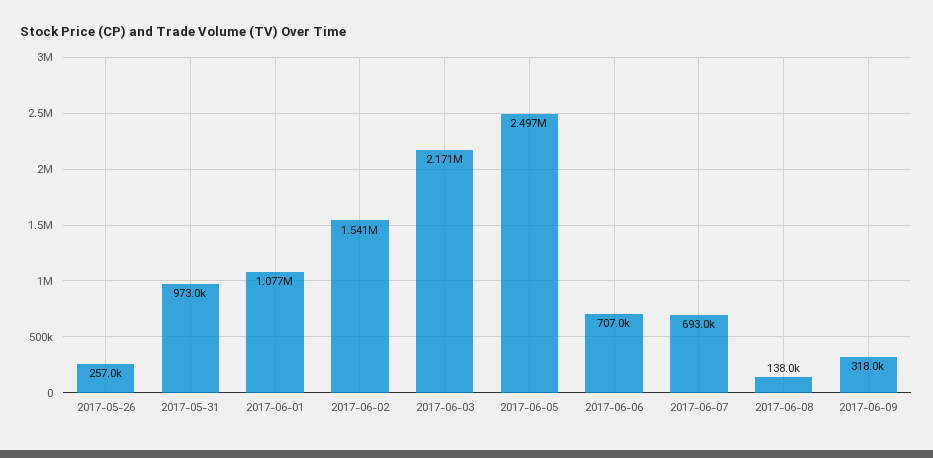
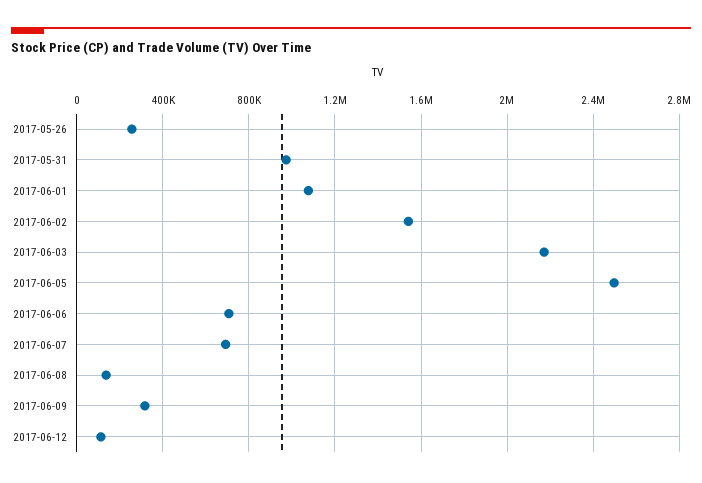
2017-06-12: none -> 100000

